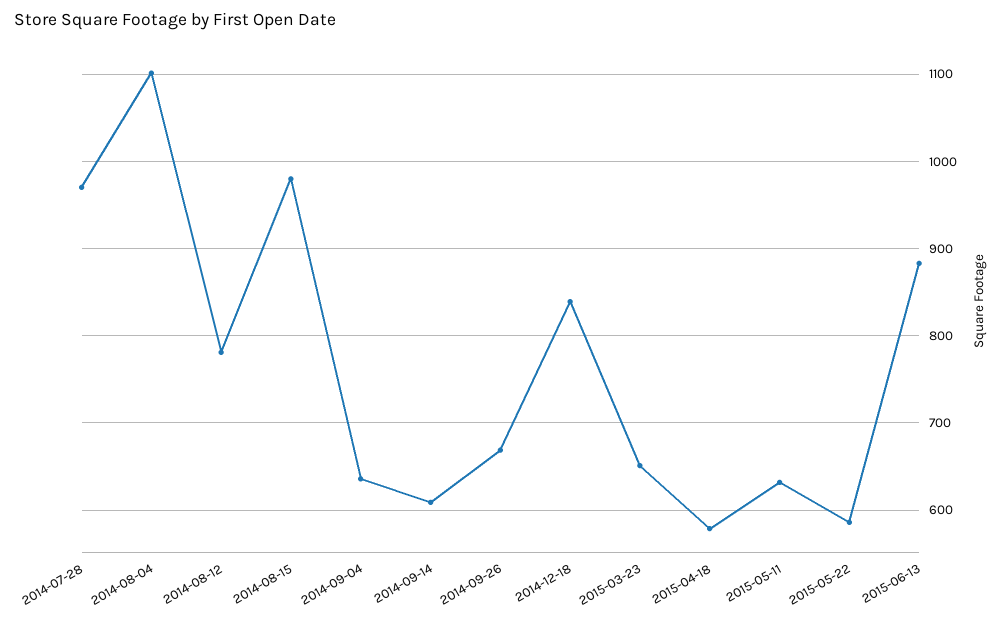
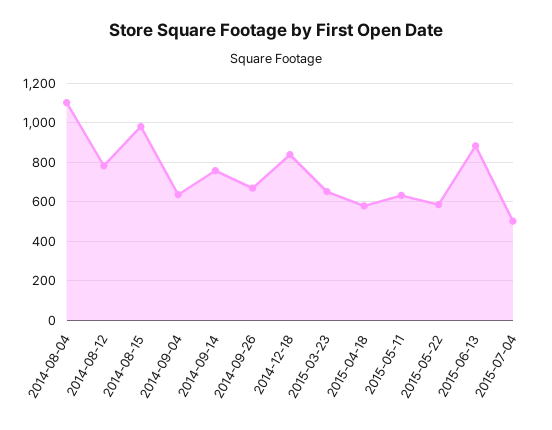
2014-07-28: 970 -> none
2014-09-14: 610 -> 750
2015-07-04: none -> 500

